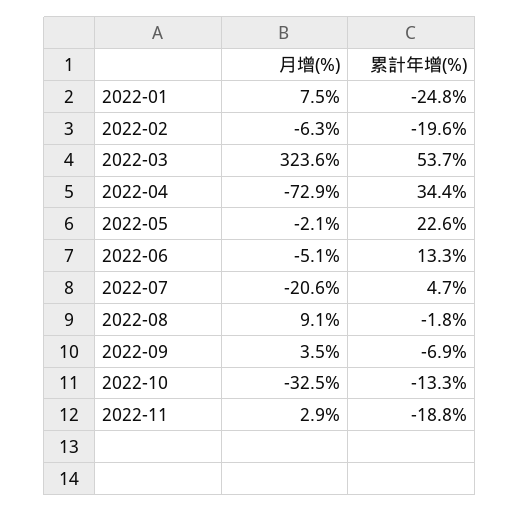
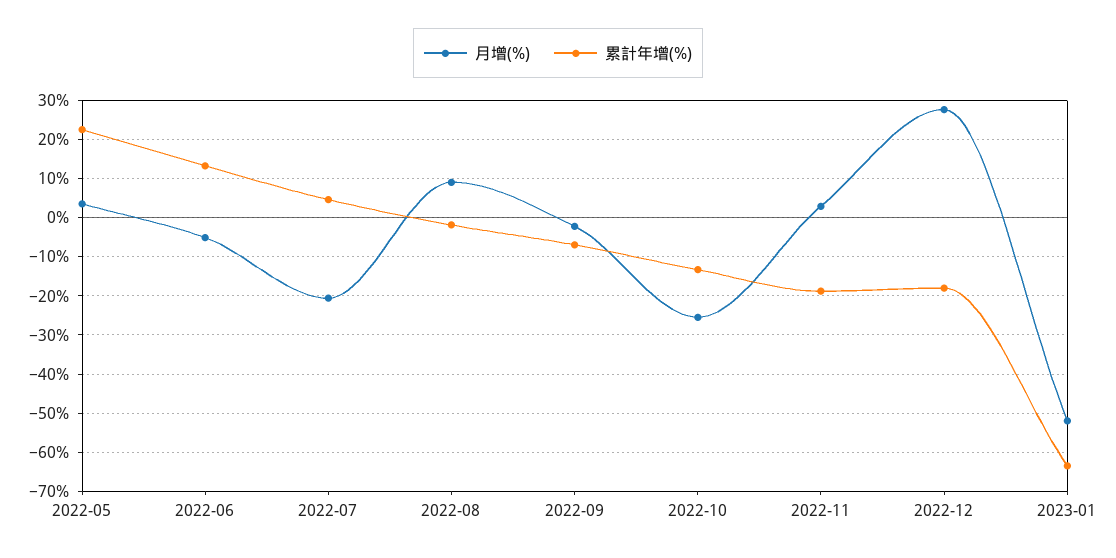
月增(%), 2022-01: 7.5 -> none
累計年增(%), 2022-01: -24.8 -> none
月增(%), 2022-02: -6.3 -> none
累計年增(%), 2022-02: -19.6 -> none
月增(%), 2022-03: 323.6 -> none
累計年增(%), 2022-03: 53.7 -> none
月增(%), 2022-04: -72.9 -> none
累計年增(%), 2022-04: 34.4 -> none
月增(%), 2022-05: -2.1 -> 4
月增(%), 2022-09: 3.5 -> -2
月增(%), 2022-10: -32.5 -> -26
月增(%), 2022-12: none -> 28
累計年增(%), 2022-12: none -> -18
月增(%), 2023-01: none -> -52
累計年增(%), 2023-01: none -> -64

